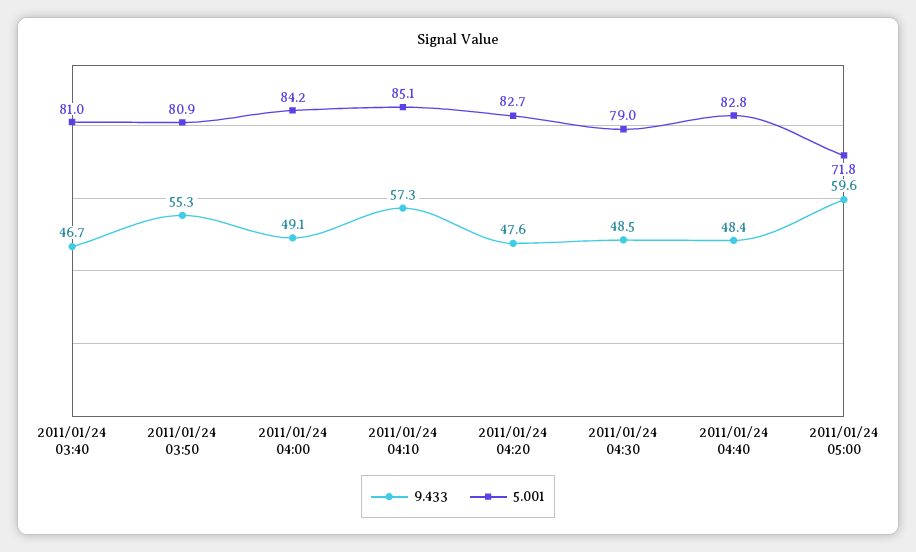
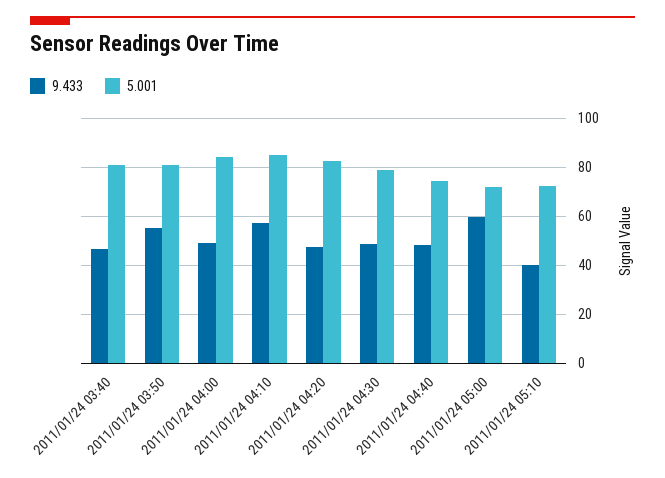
5.001, 2011/01/24 04:40: 82.8 -> 75
9.433, 2011/01/24 05:10: none -> 40
5.001, 2011/01/24 05:10: none -> 72.5

